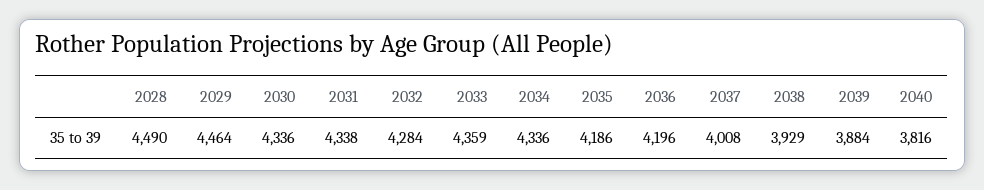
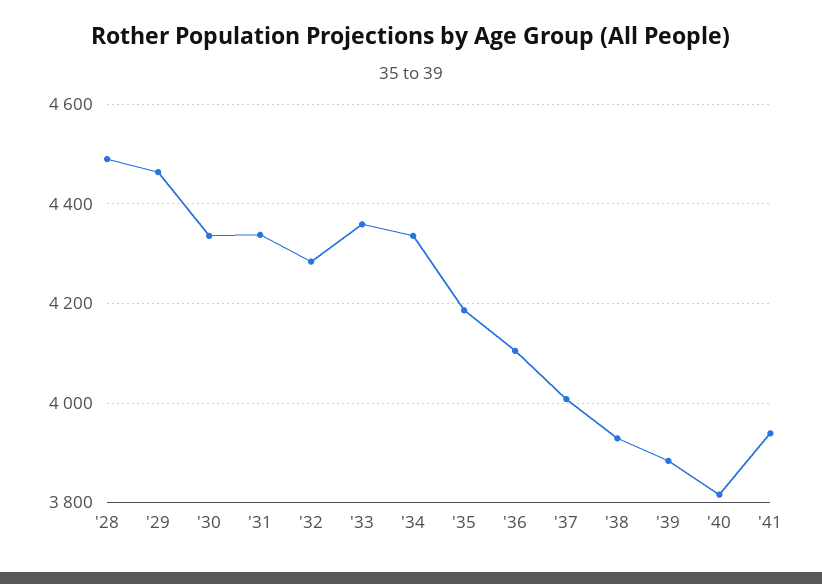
2036: 4196 -> 4100
'41: none -> 3940

